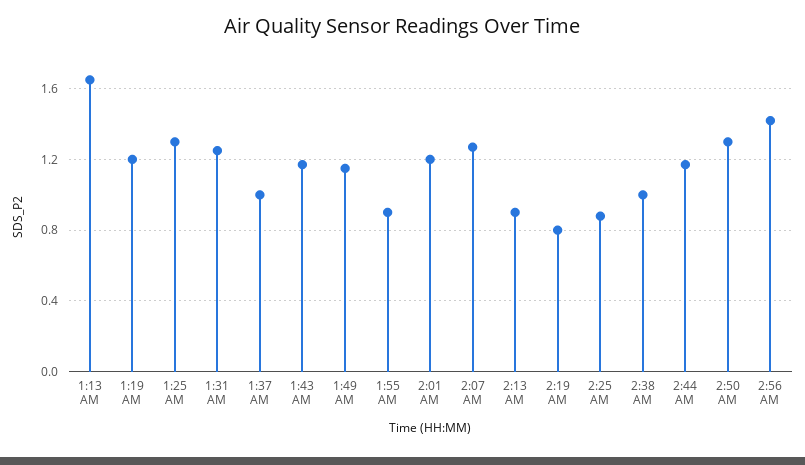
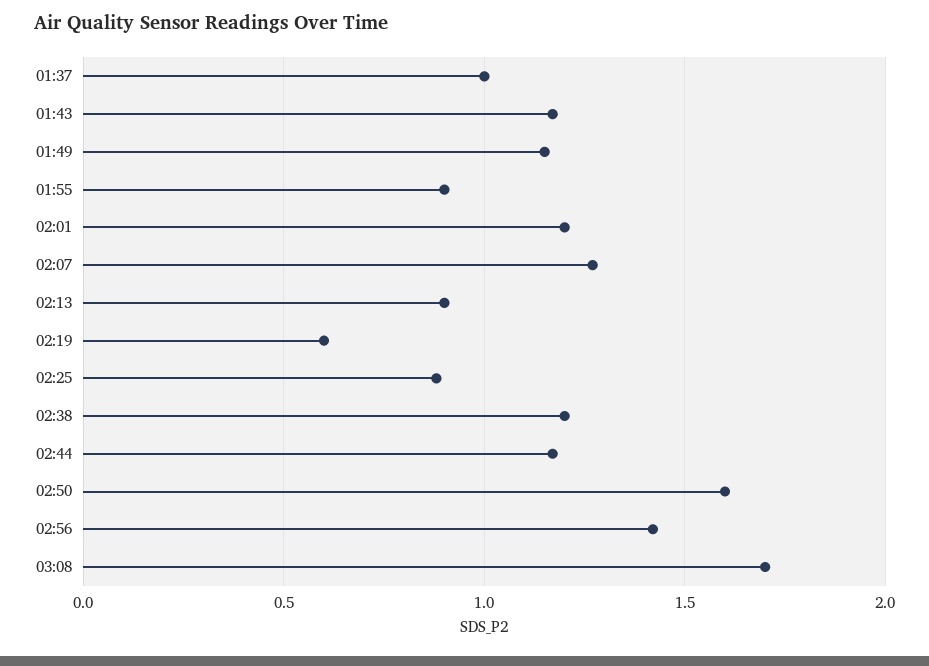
1:13 AM: 1.65 -> none
1:19 AM: 1.2 -> none
1:25 AM: 1.3 -> none
1:31 AM: 1.25 -> none
2:19 AM: 0.8 -> 0.6
2:38 AM: 1 -> 1.2
2:50 AM: 1.3 -> 1.6
03:08: none -> 1.7

